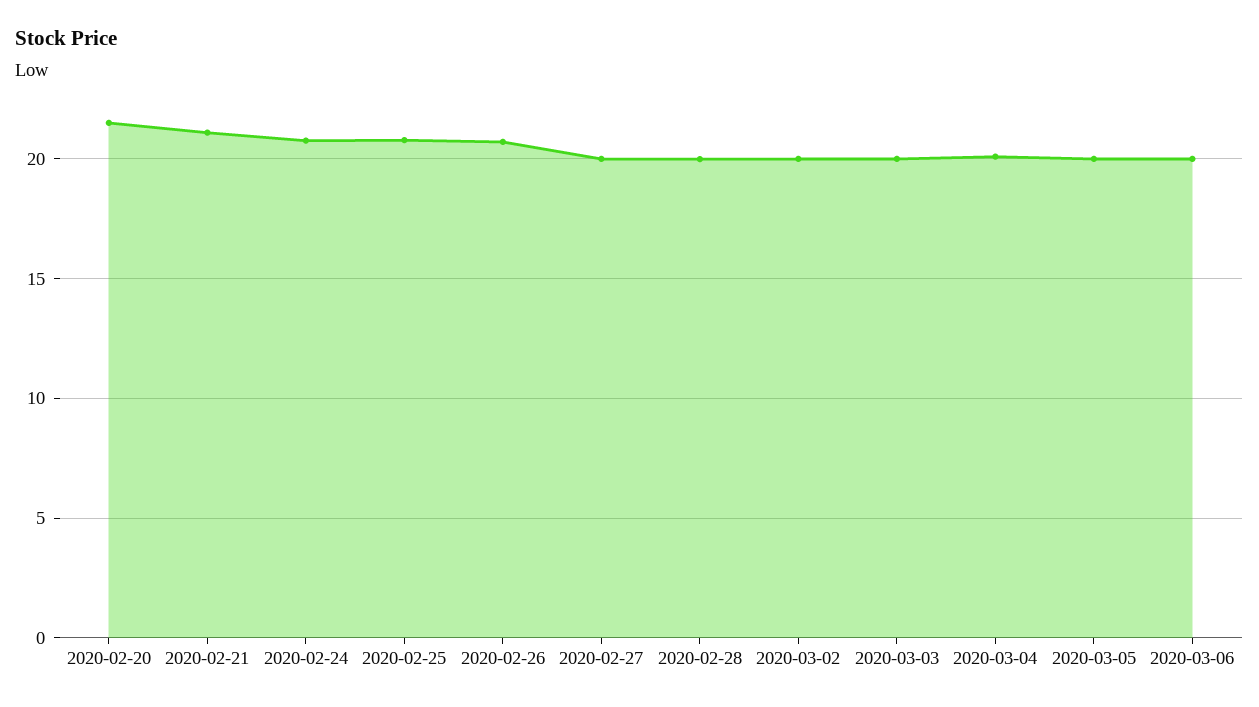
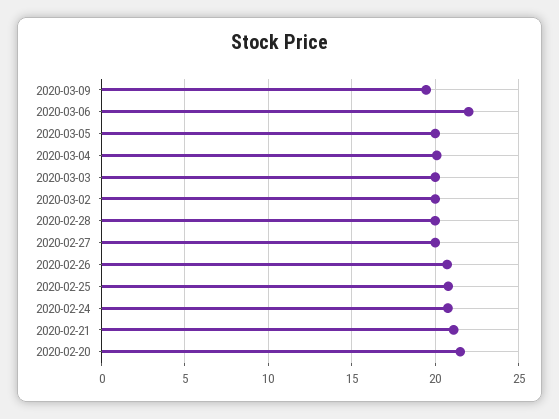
2020-03-06: 20 -> 22
2020-03-09: none -> 19.5

